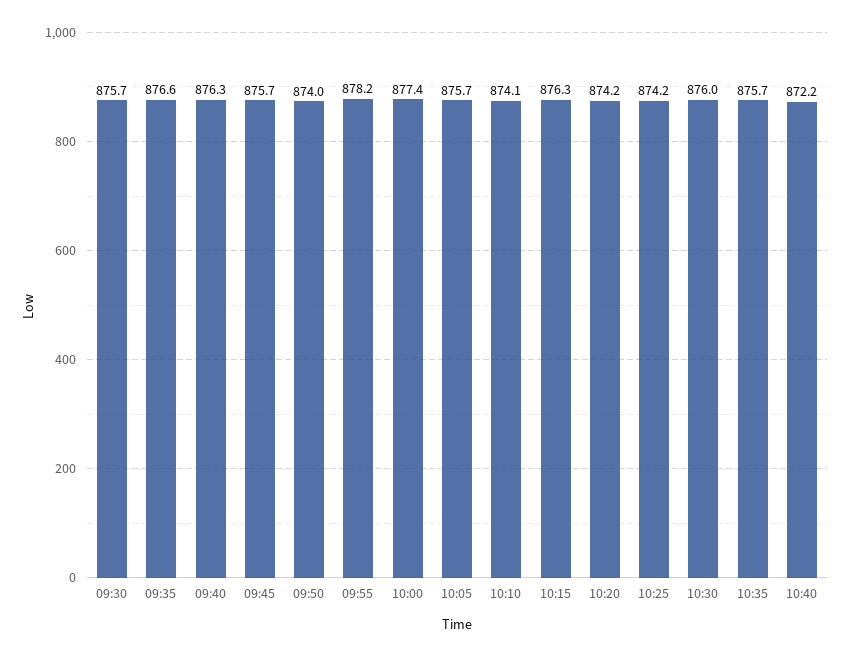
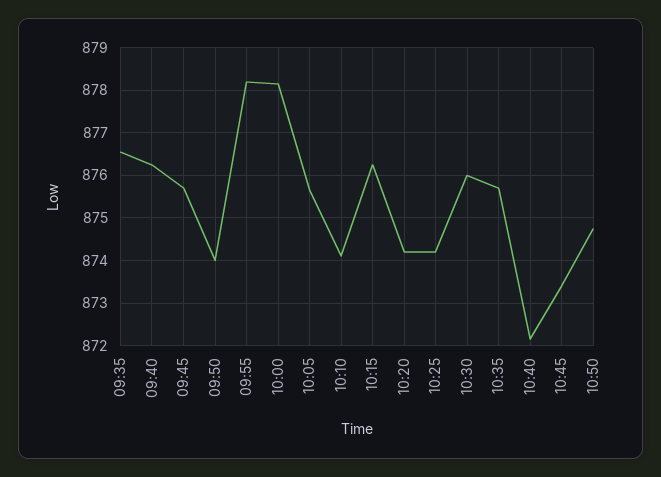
09:30: 875.7 -> none
10:00: 877.4 -> 878.2
10:45: none -> 873.4
10:50: none -> 874.8

